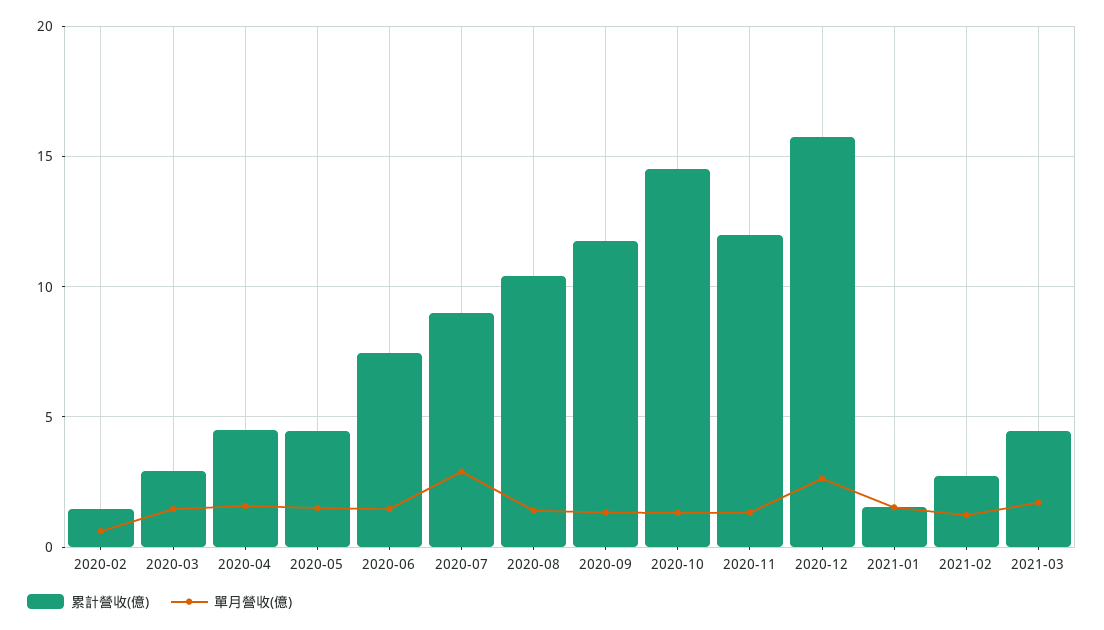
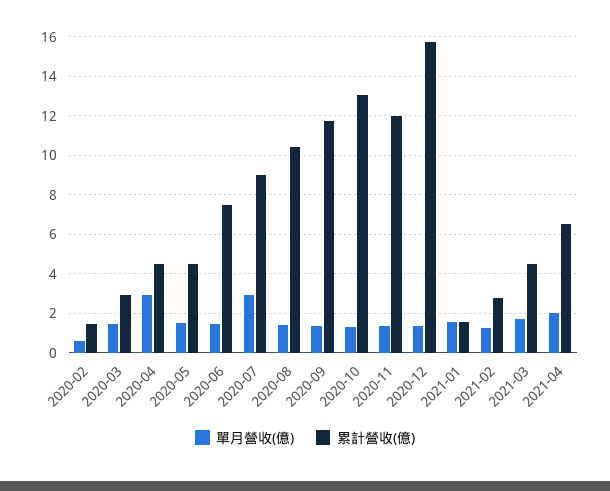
單月營收(億), 2020-04: 1.5 -> 3
累計營收(億), 2020-10: 14.5 -> 13
單月營收(億), 2020-12: 2.5 -> 1.5
單月營收(億), 2021-04: none -> 2
累計營收(億), 2021-04: none -> 6.5

